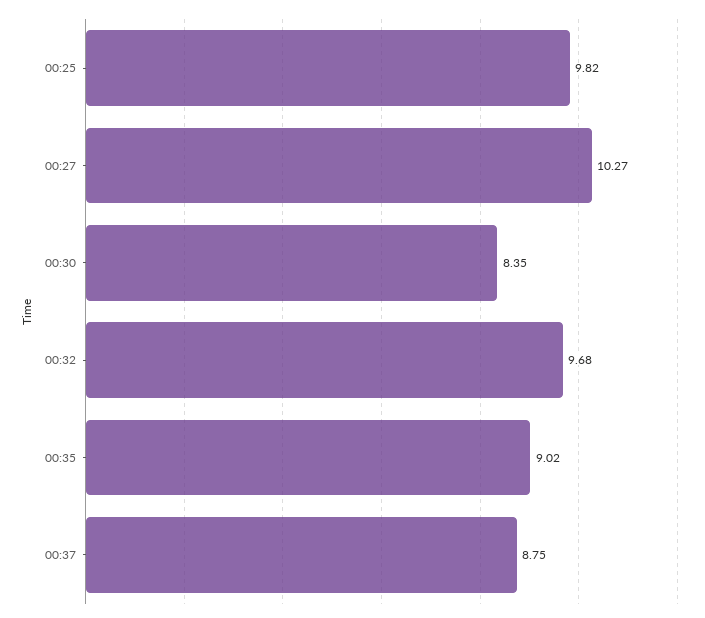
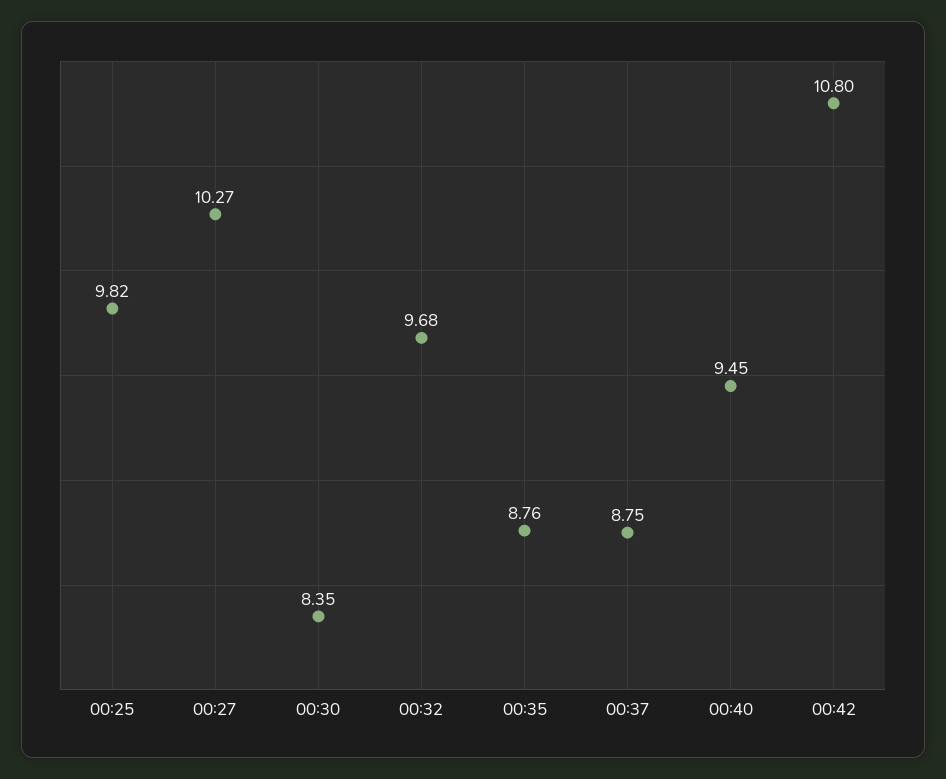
00:35: 9.02 -> 8.76
00:40: none -> 9.45
00:42: none -> 10.8

